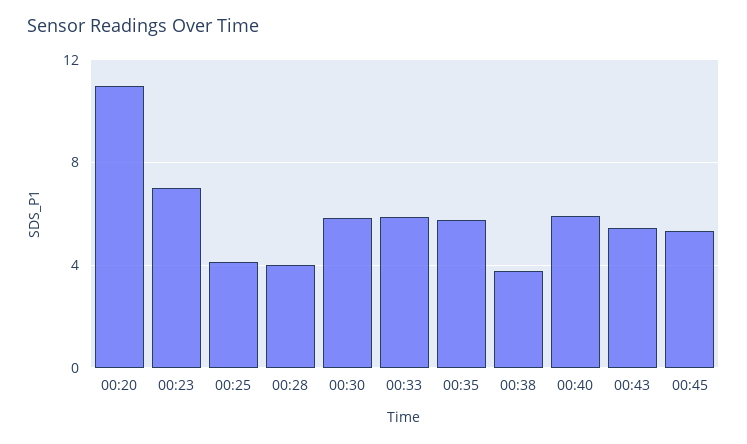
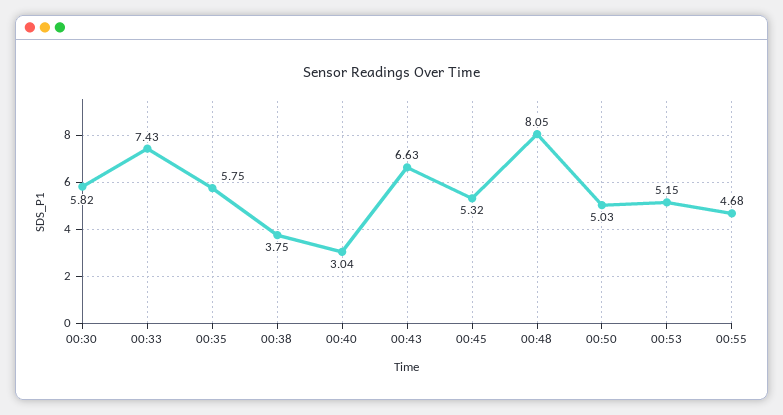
00:20: 11 -> none
00:23: 7 -> none
00:25: 4 -> none
00:28: 4 -> none
00:33: 6 -> 7.43
00:40: 6 -> 3.04
00:43: 5.5 -> 6.63
00:48: none -> 8.05
00:50: none -> 5.03
00:53: none -> 5.15
00:55: none -> 4.68

